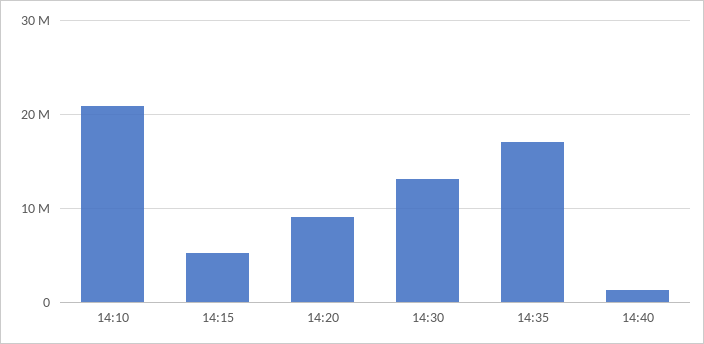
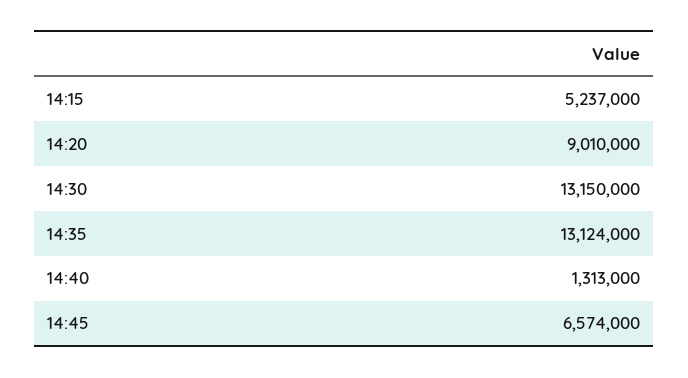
14:10: 21000000 -> none
14:35: 17000000 -> 13124000
14:45: none -> 6574000

